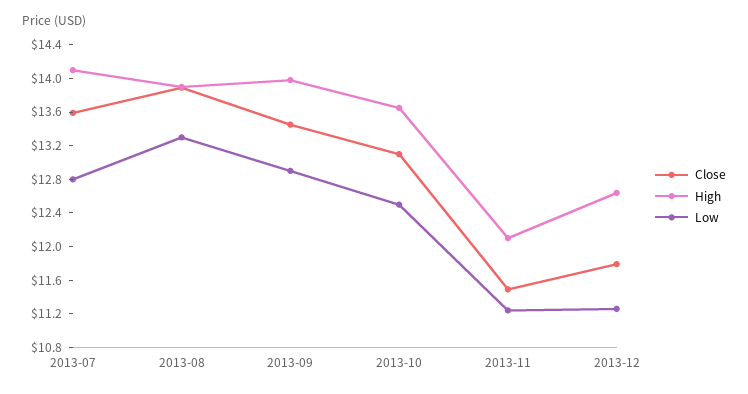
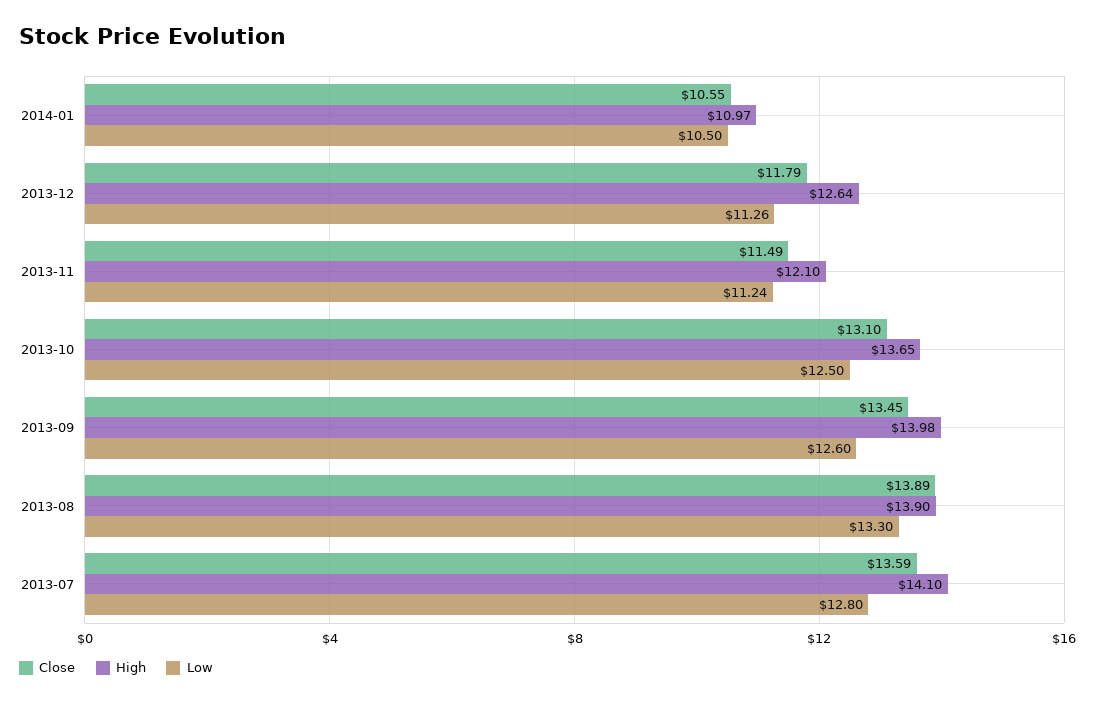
Low, 2013-09: 12.9 -> 12.6
Close, 2014-01: none -> 10.55
High, 2014-01: none -> 10.97
Low, 2014-01: none -> 10.5

